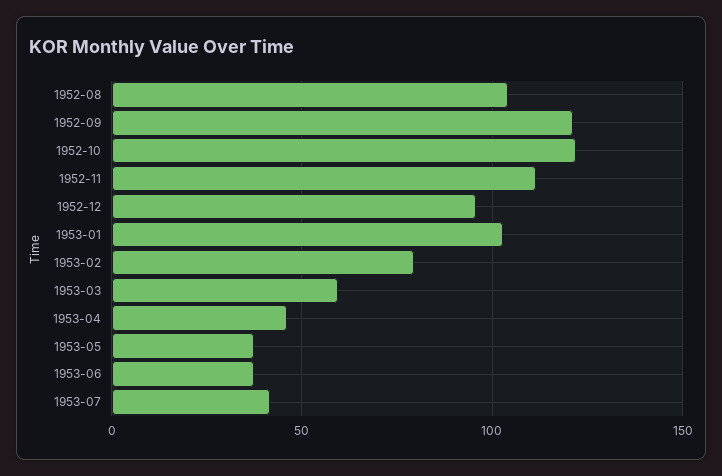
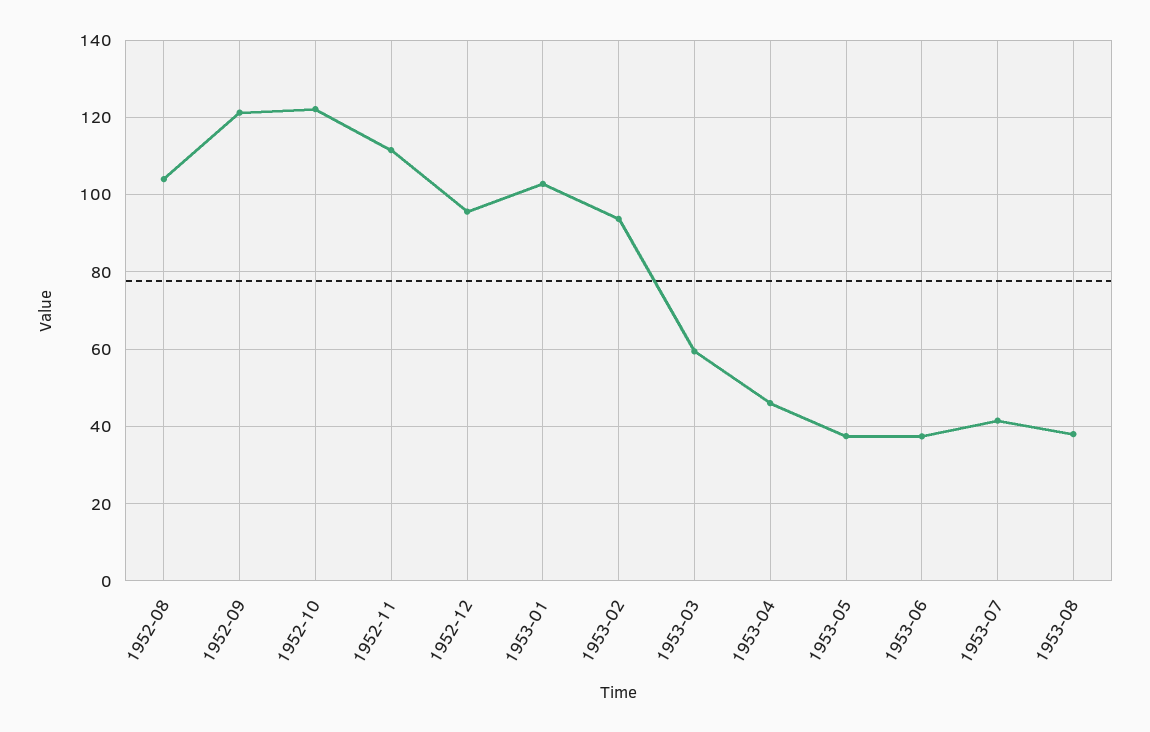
1953-02: 80 -> 94
1953-08: none -> 38

